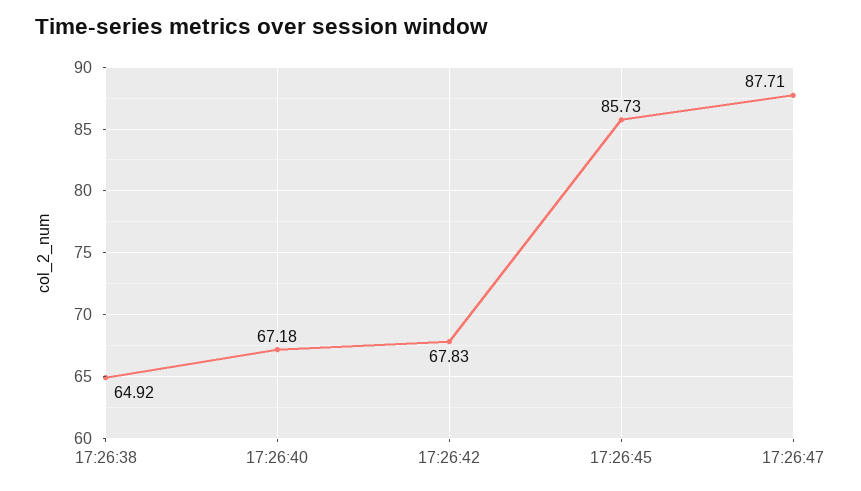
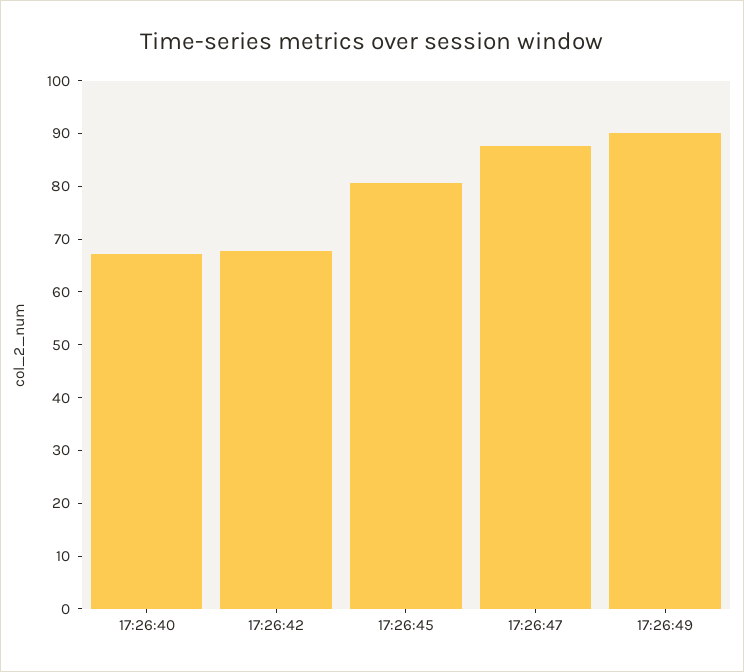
17:26:38: 64.92 -> none
17:26:45: 85.73 -> 80
17:26:49: none -> 90

